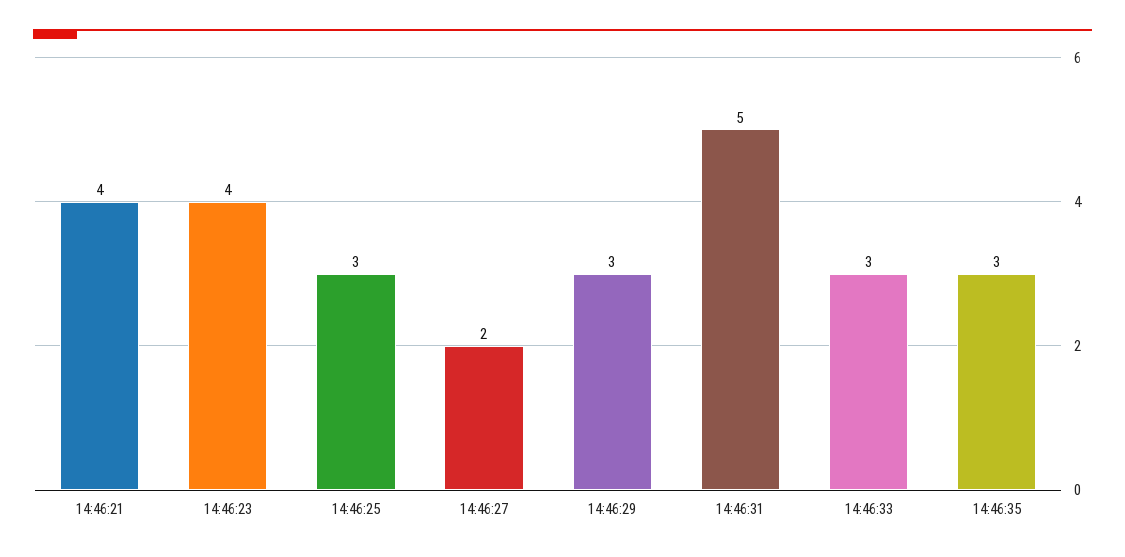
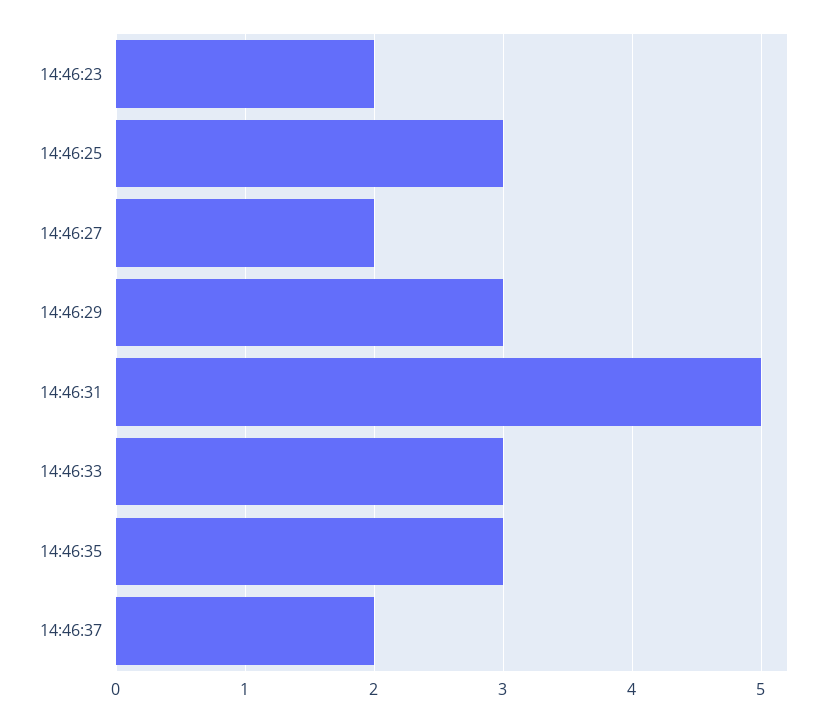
14:46:21: 4 -> none
14:46:23: 4 -> 2
14:46:37: none -> 2

